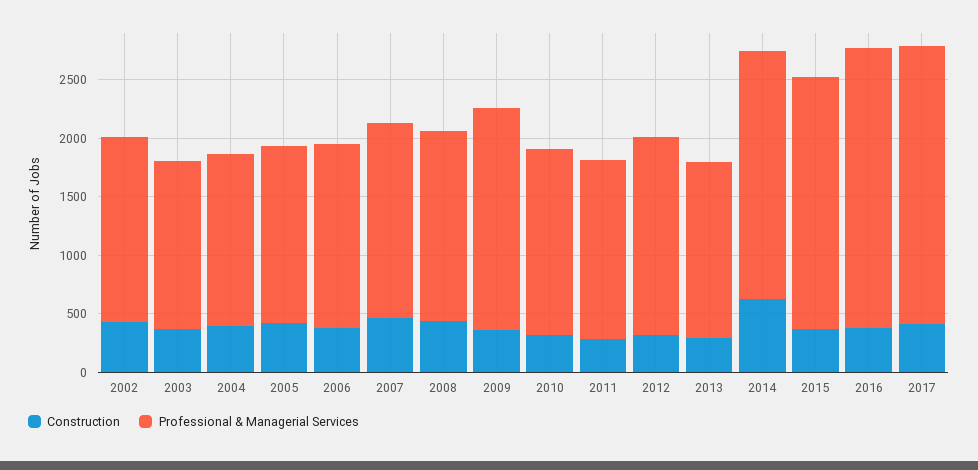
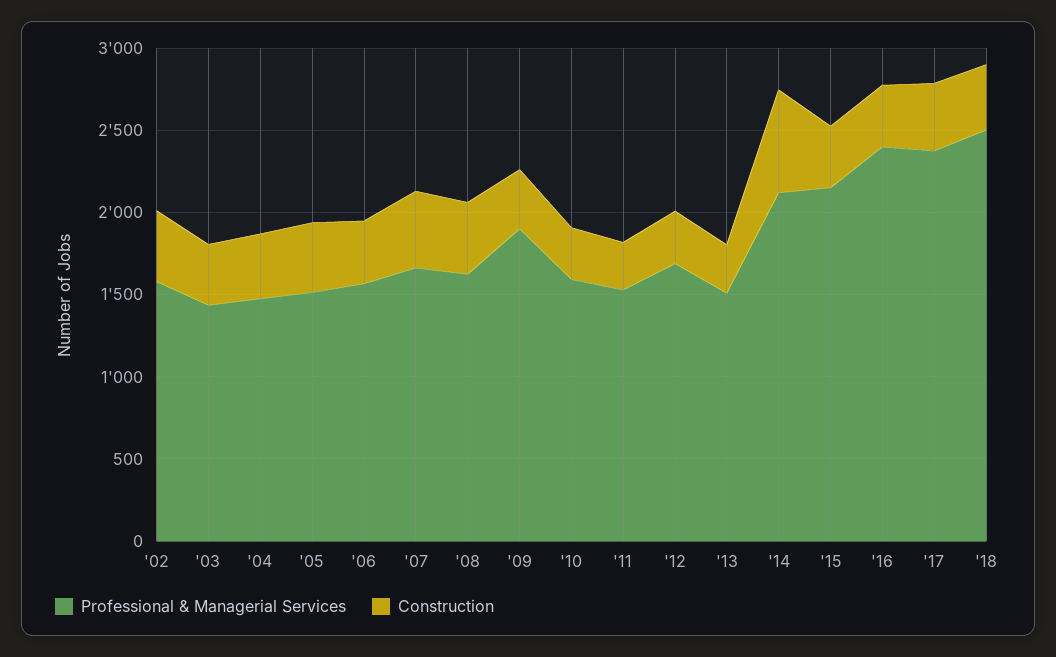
Professional & Managerial Services, '18: none -> 2500
Construction, '18: none -> 400

